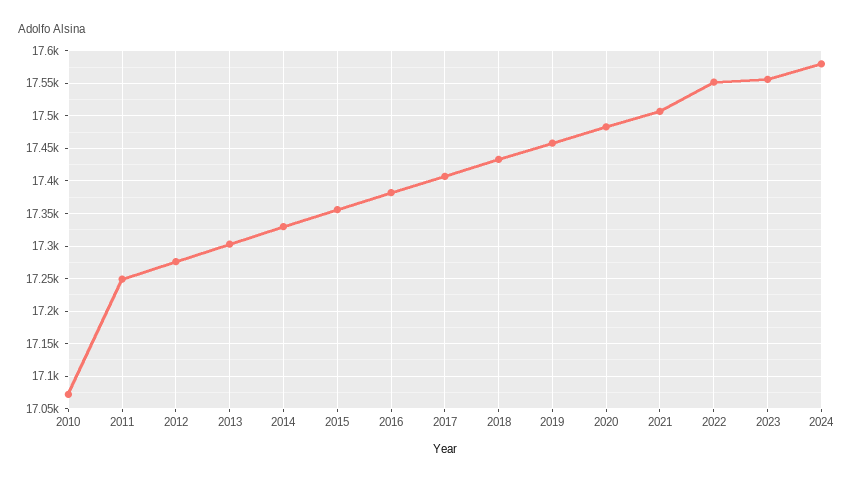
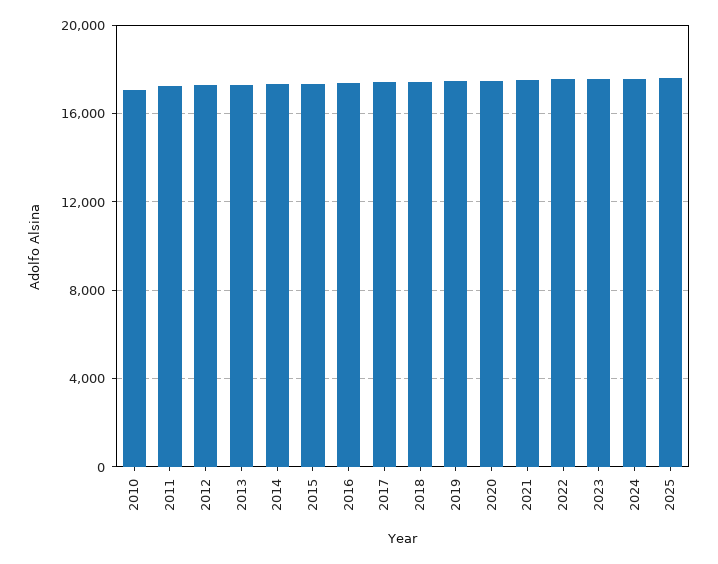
2025: none -> 17500

